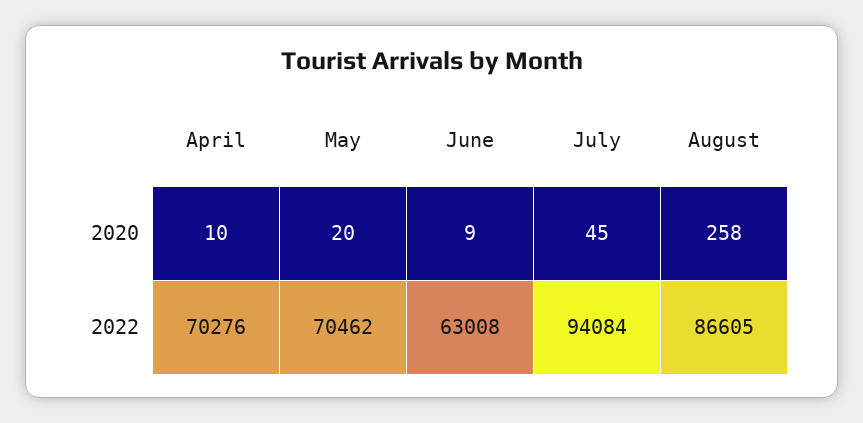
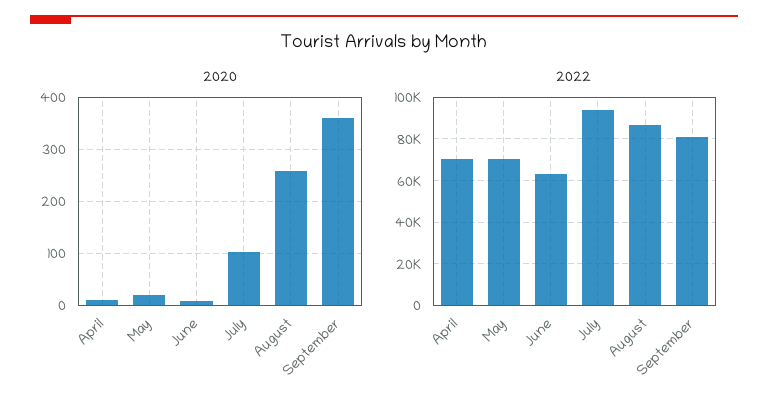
2020, July: 45 -> 100
2020, September: none -> 360
2022, September: none -> 80000

